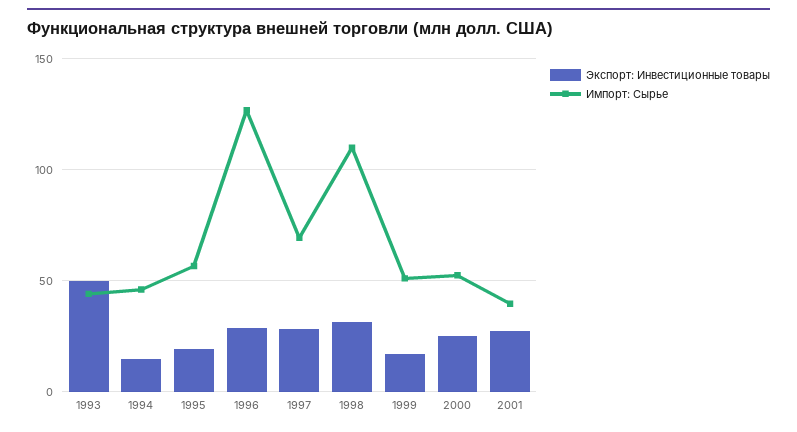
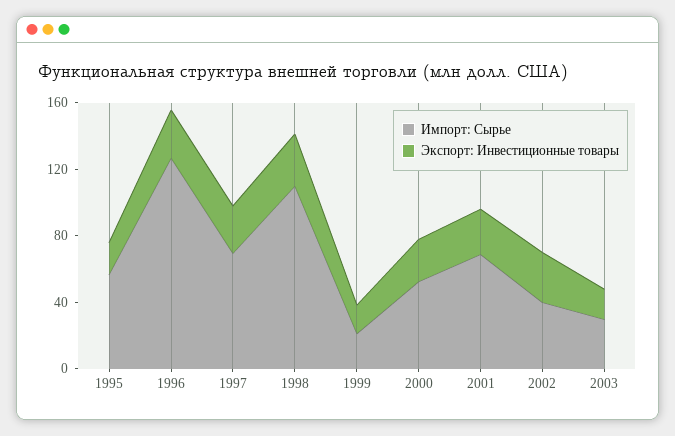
Экспорт: Инвестиционные товары, 1993: 50 -> none
Импорт: Сырье, 1993: 45 -> none
Экспорт: Инвестиционные товары, 1994: 15 -> none
Импорт: Сырье, 1994: 45 -> none
Импорт: Сырье, 1999: 50 -> 20
Импорт: Сырье, 2001: 40 -> 70
Импорт: Сырье, 2002: none -> 40
Экспорт: Инвестиционные товары, 2002: none -> 30
Импорт: Сырье, 2003: none -> 30
Экспорт: Инвестиционные товары, 2003: none -> 20

